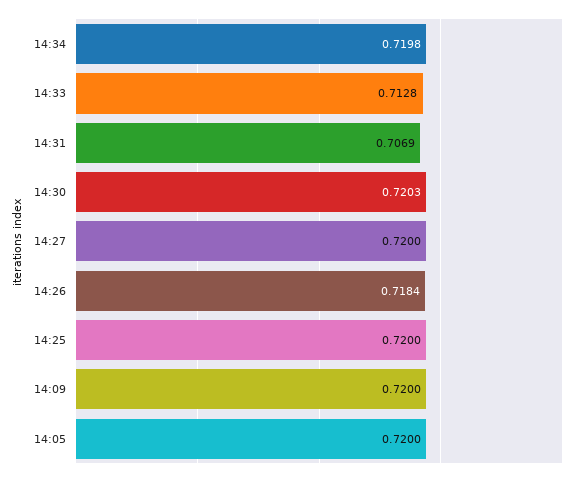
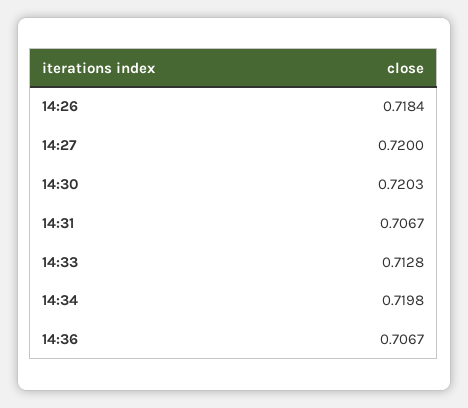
14:31: 0.7069 -> 0.7067
14:25: 0.72 -> none
14:09: 0.72 -> none
14:05: 0.72 -> none
14:36: none -> 0.7067

